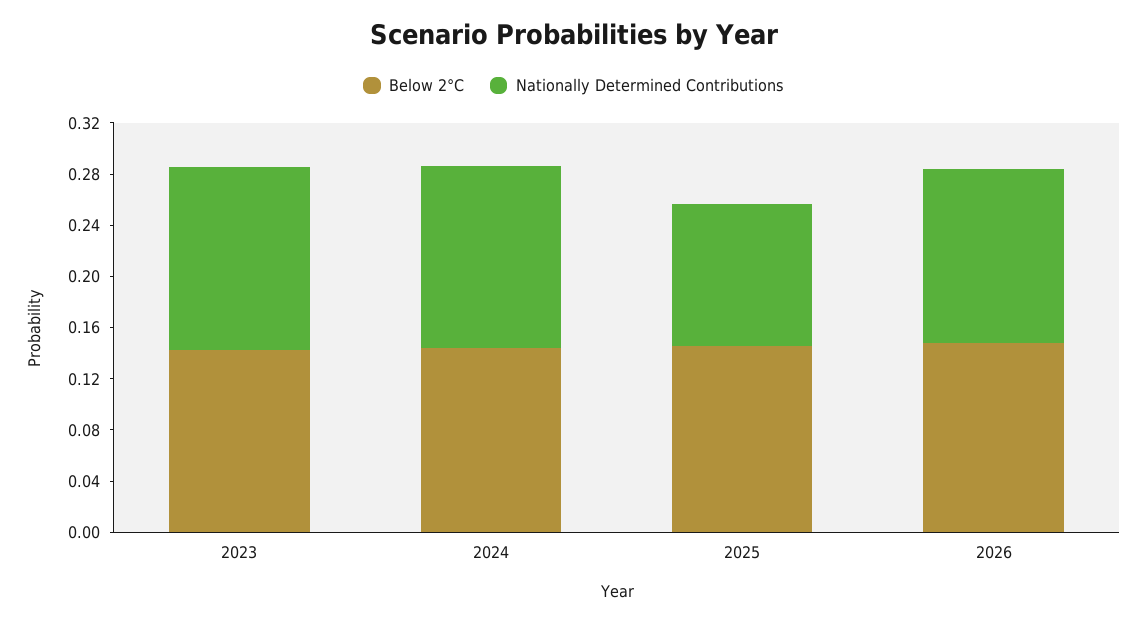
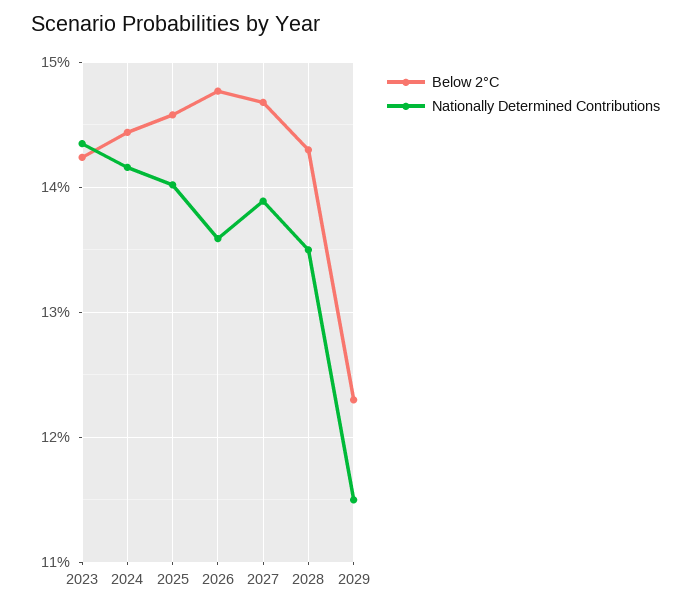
Nationally Determined Contributions, 2025: 0.11 -> 0.14
Below 2°C, 2027: none -> 0.147
Nationally Determined Contributions, 2027: none -> 0.139
Below 2°C, 2028: none -> 0.143
Nationally Determined Contributions, 2028: none -> 0.135
Below 2°C, 2029: none -> 0.123
Nationally Determined Contributions, 2029: none -> 0.115

